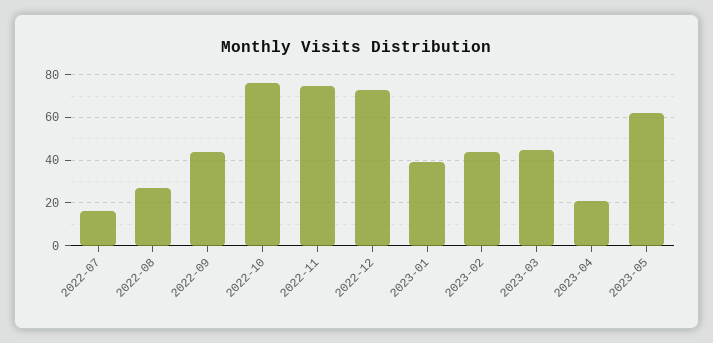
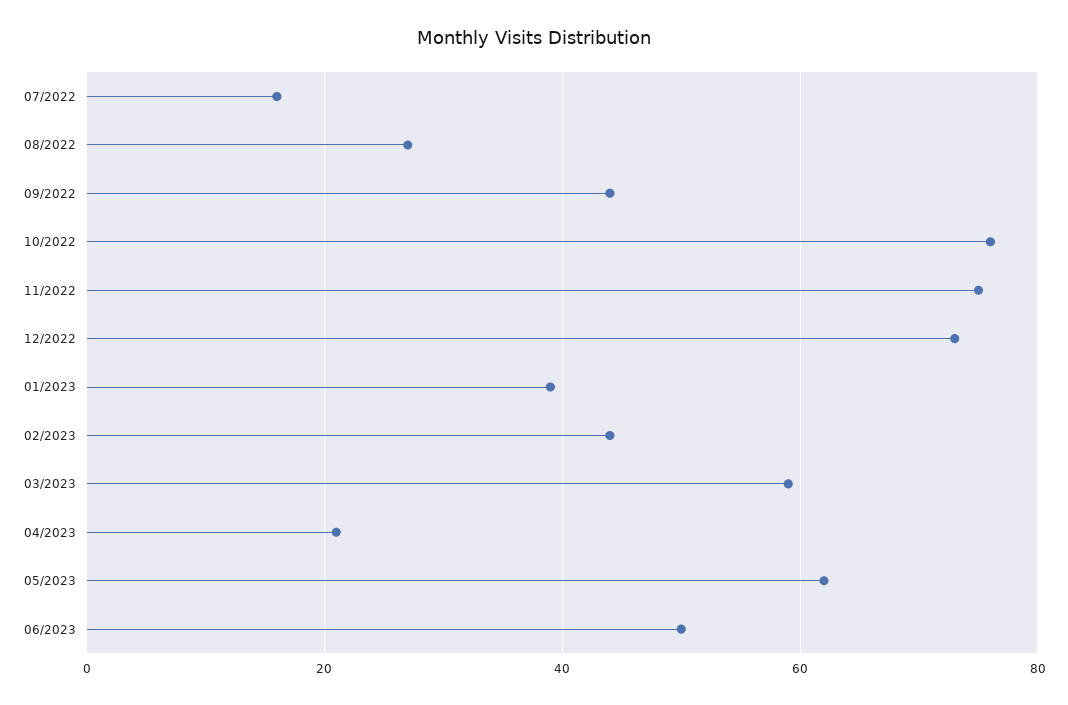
2023-03: 45 -> 60
06/2023: none -> 50

